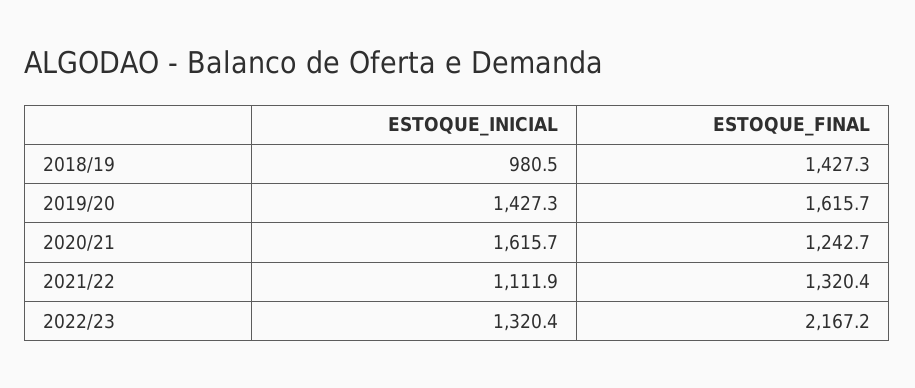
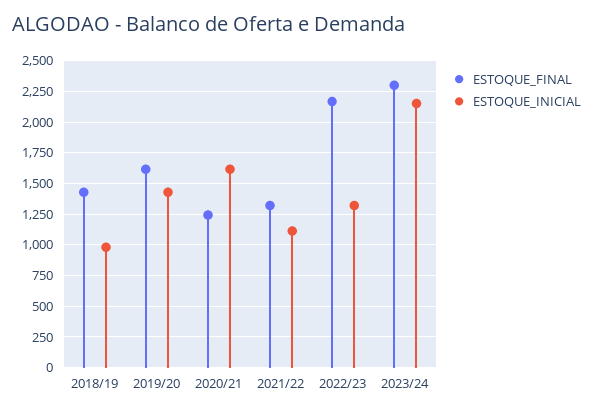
ESTOQUE_FINAL, 2023/24: none -> 2300
ESTOQUE_INICIAL, 2023/24: none -> 2150

